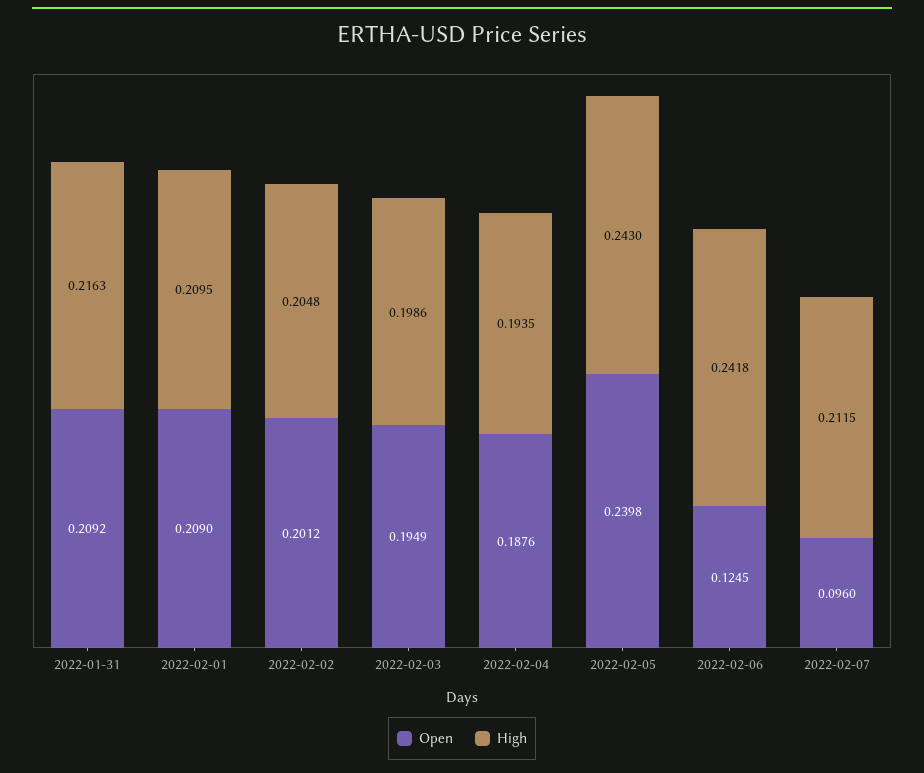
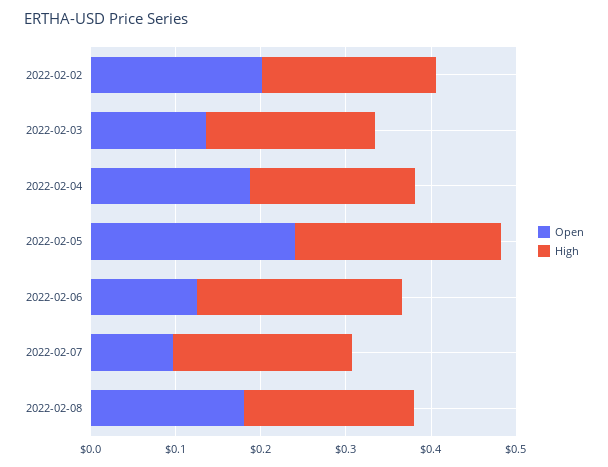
Open, 2022-01-31: 0.2092 -> none
High, 2022-01-31: 0.2163 -> none
Open, 2022-02-01: 0.209 -> none
High, 2022-02-01: 0.2095 -> none
Open, 2022-02-03: 0.1949 -> 0.14
Open, 2022-02-08: none -> 0.18
High, 2022-02-08: none -> 0.2

